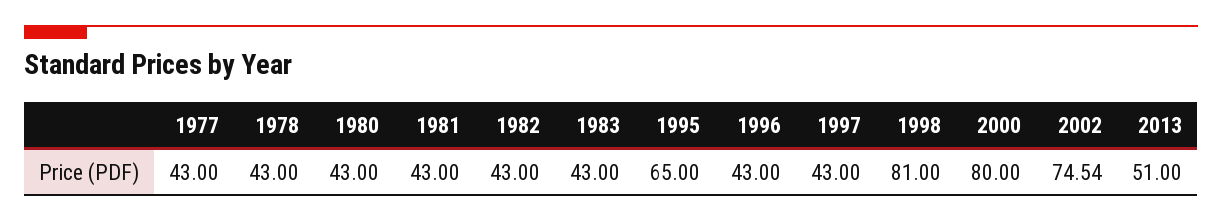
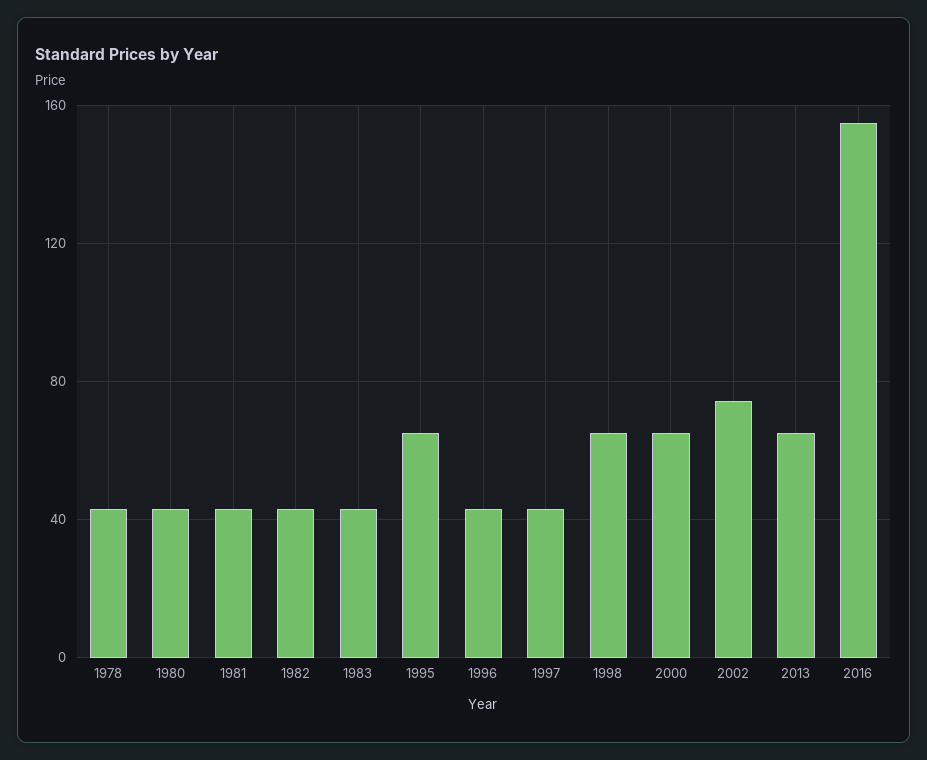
1977: 43 -> none
1998: 81 -> 65
2000: 80 -> 65
2013: 51 -> 65
2016: none -> 155

